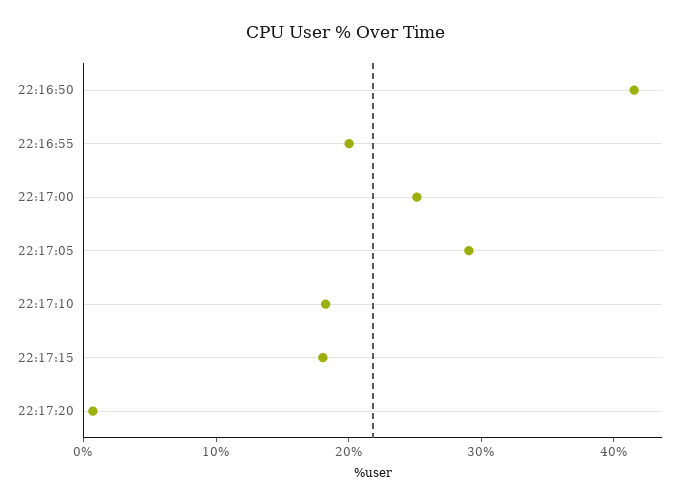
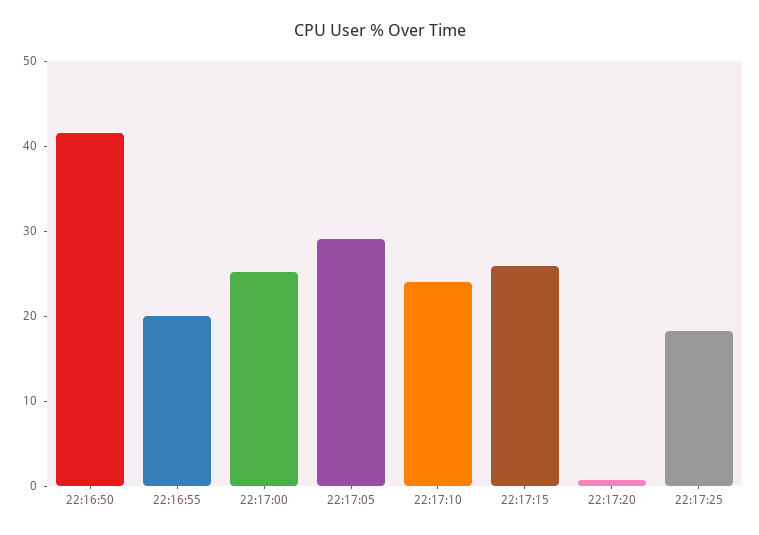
22:17:10: 18 -> 24
22:17:15: 18 -> 26
22:17:25: none -> 18

